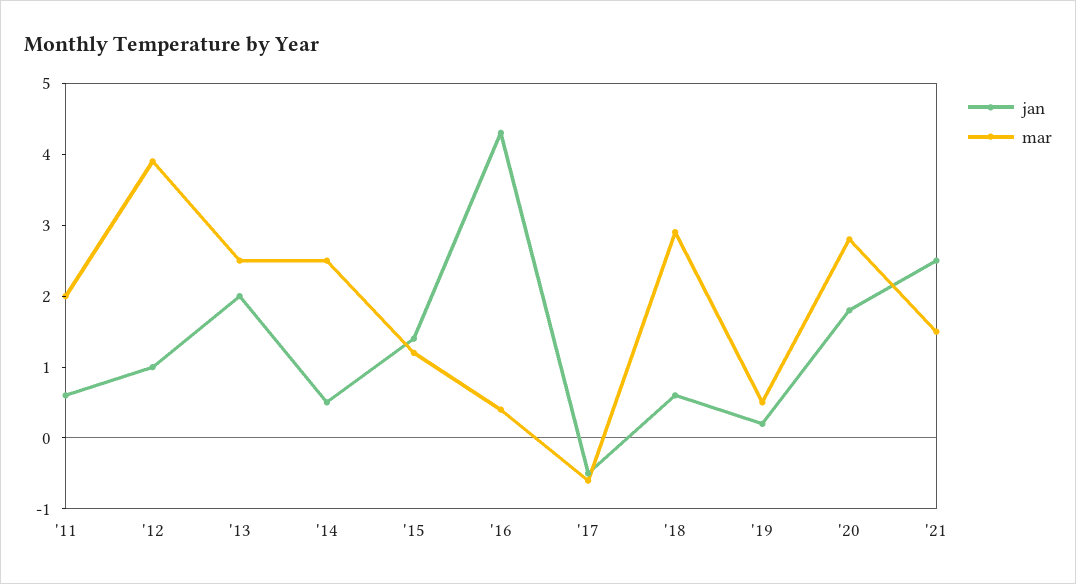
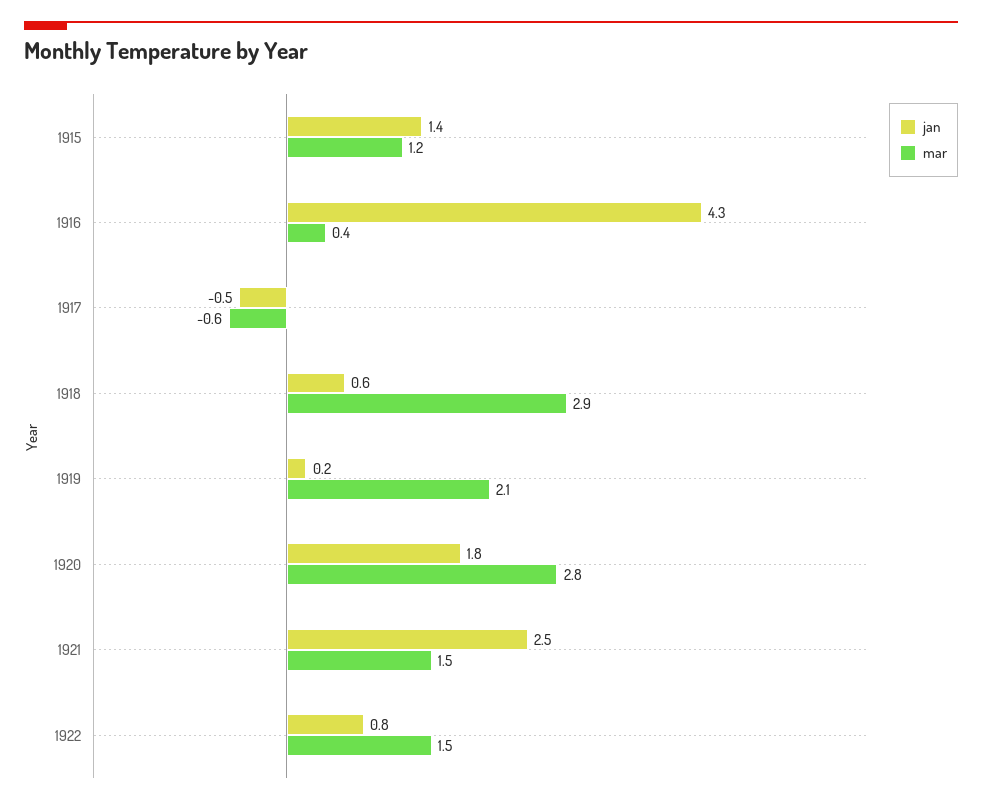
jan, '11: 0.5 -> none
mar, '11: 2 -> none
jan, '12: 1 -> none
mar, '12: 4 -> none
jan, '13: 2 -> none
mar, '13: 2.5 -> none
jan, '14: 0.5 -> none
mar, '14: 2.5 -> none
mar, '19: 0.5 -> 2.1
jan, 1922: none -> 0.8
mar, 1922: none -> 1.5

